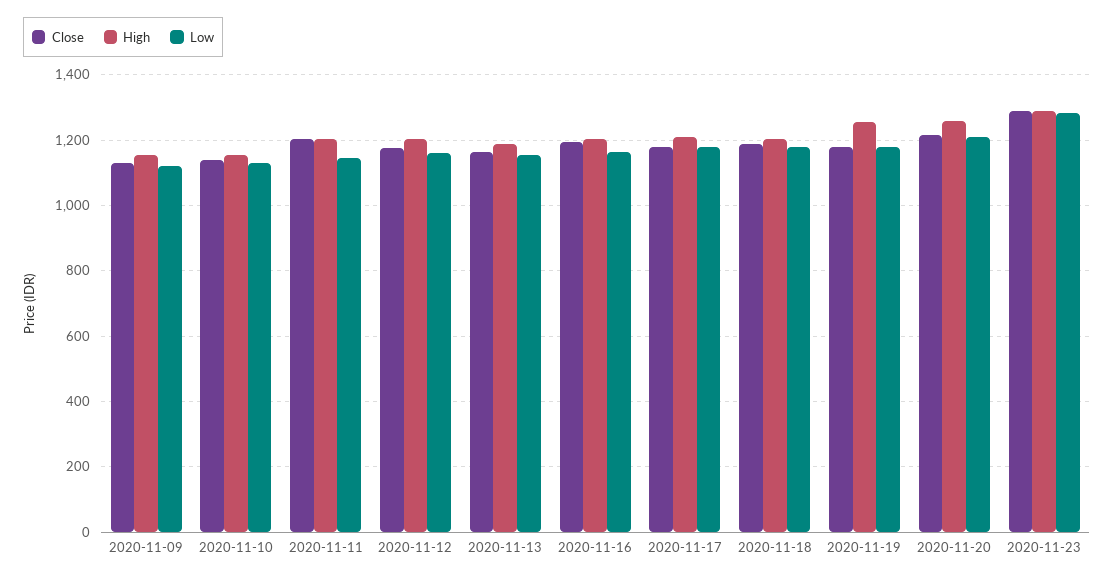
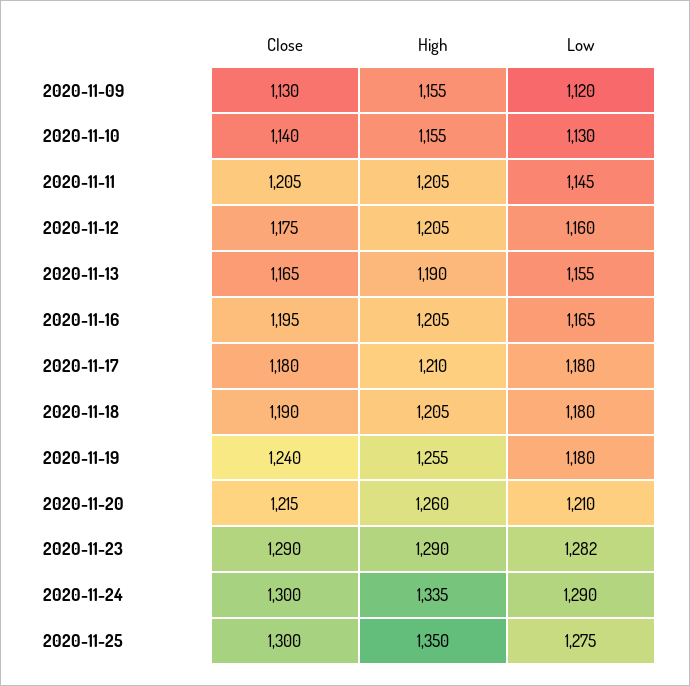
Close, 2020-11-19: 1180 -> 1240
Close, 2020-11-24: none -> 1300
High, 2020-11-24: none -> 1335
Low, 2020-11-24: none -> 1290
Close, 2020-11-25: none -> 1300
High, 2020-11-25: none -> 1350
Low, 2020-11-25: none -> 1275

